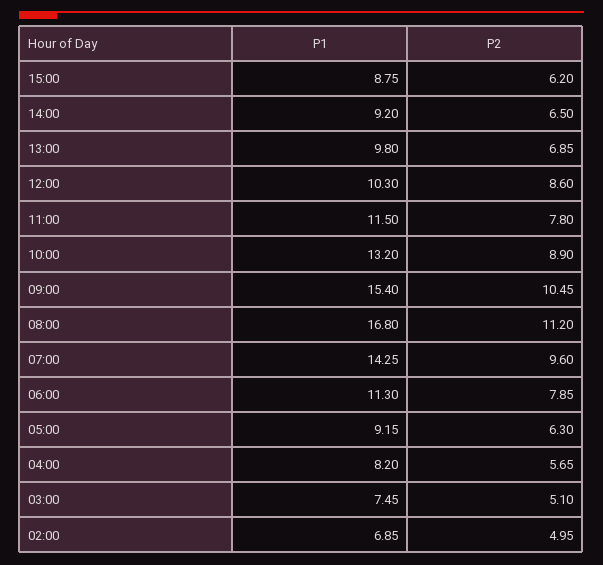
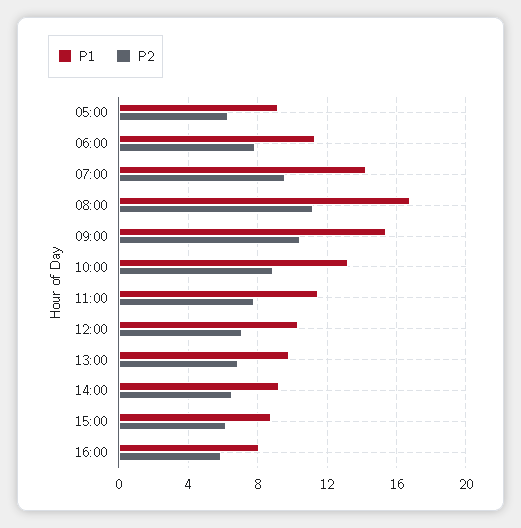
P2, 12:00: 8.6 -> 7
P1, 04:00: 8.2 -> none
P2, 04:00: 5.65 -> none
P1, 03:00: 7.45 -> none
P2, 03:00: 5.1 -> none
P1, 02:00: 6.85 -> none
P2, 02:00: 4.95 -> none
P1, 16:00: none -> 8
P2, 16:00: none -> 6

